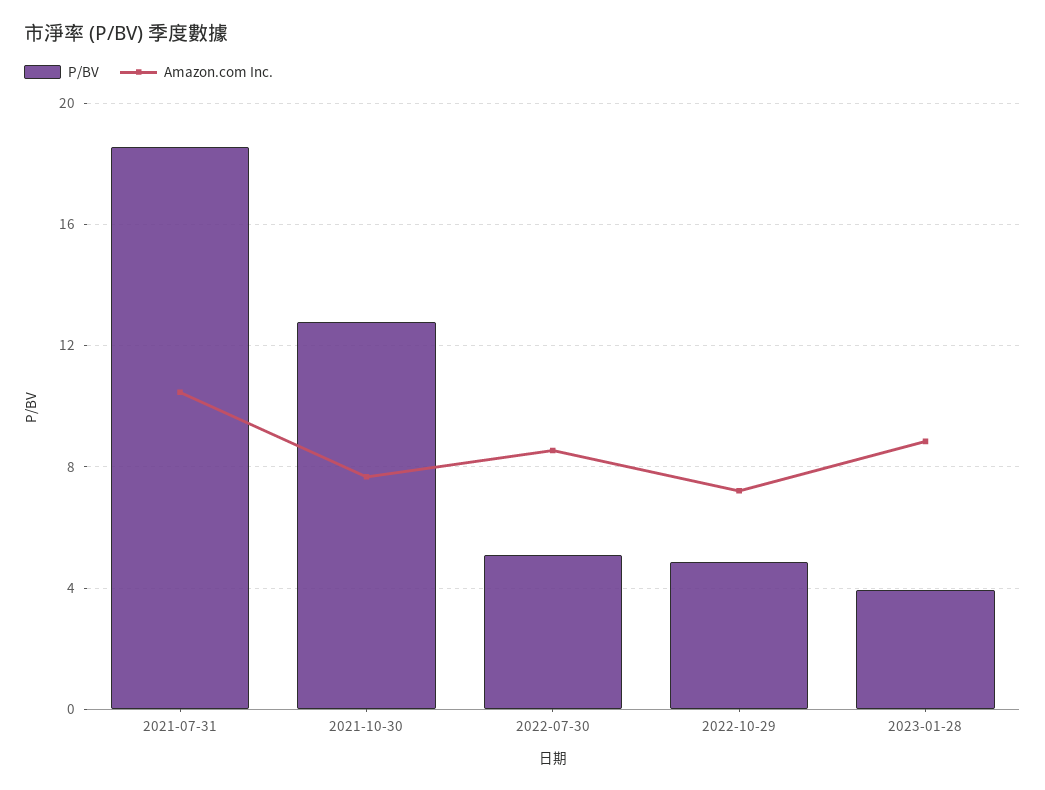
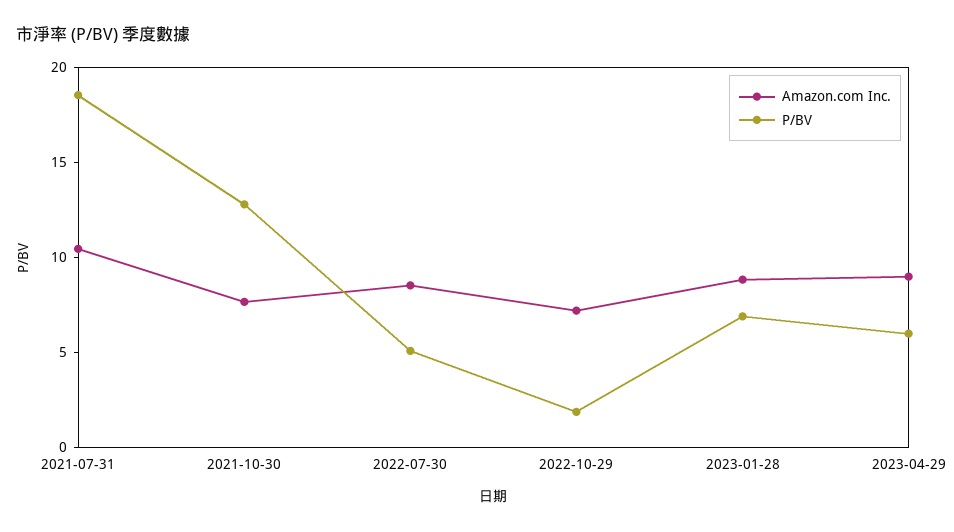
P/BV, 2022-10-29: 5 -> 2
P/BV, 2023-01-28: 4 -> 7
Amazon.com Inc., 2023-04-29: none -> 9
P/BV, 2023-04-29: none -> 6

